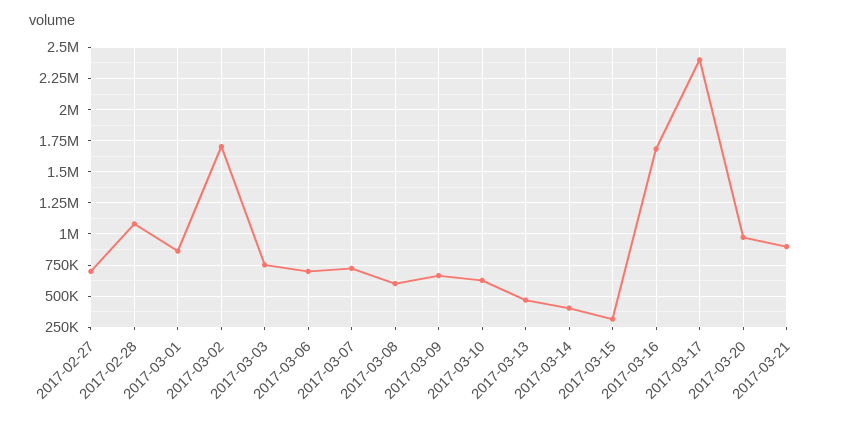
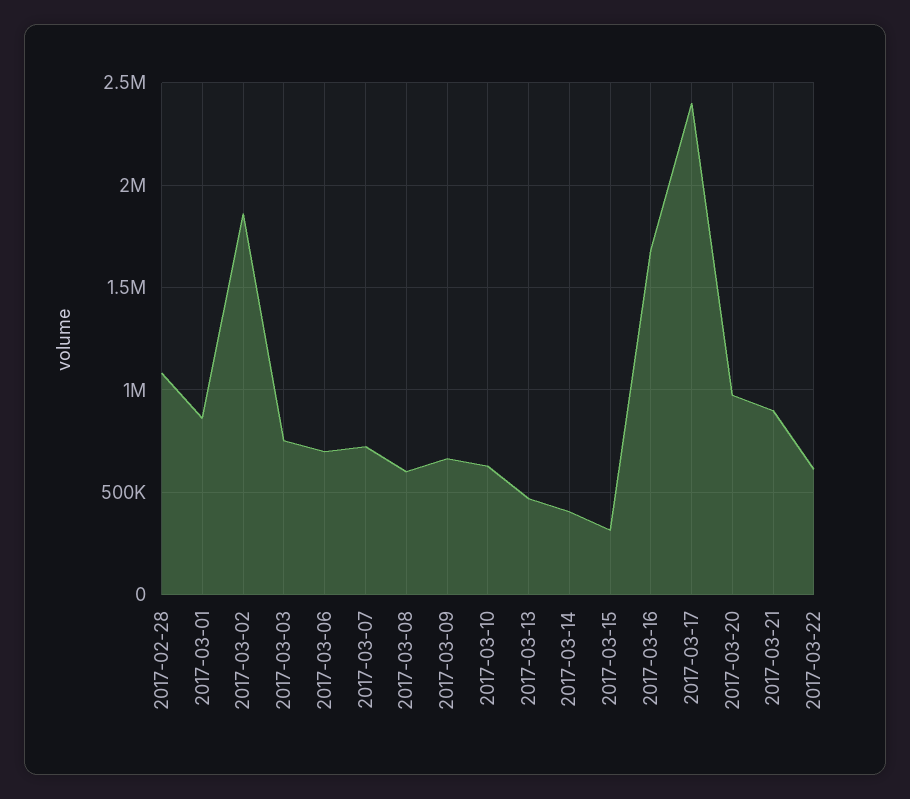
2017-02-27: 700000 -> none
2017-03-02: 1700000 -> 1850000
2017-03-22: none -> 600000

